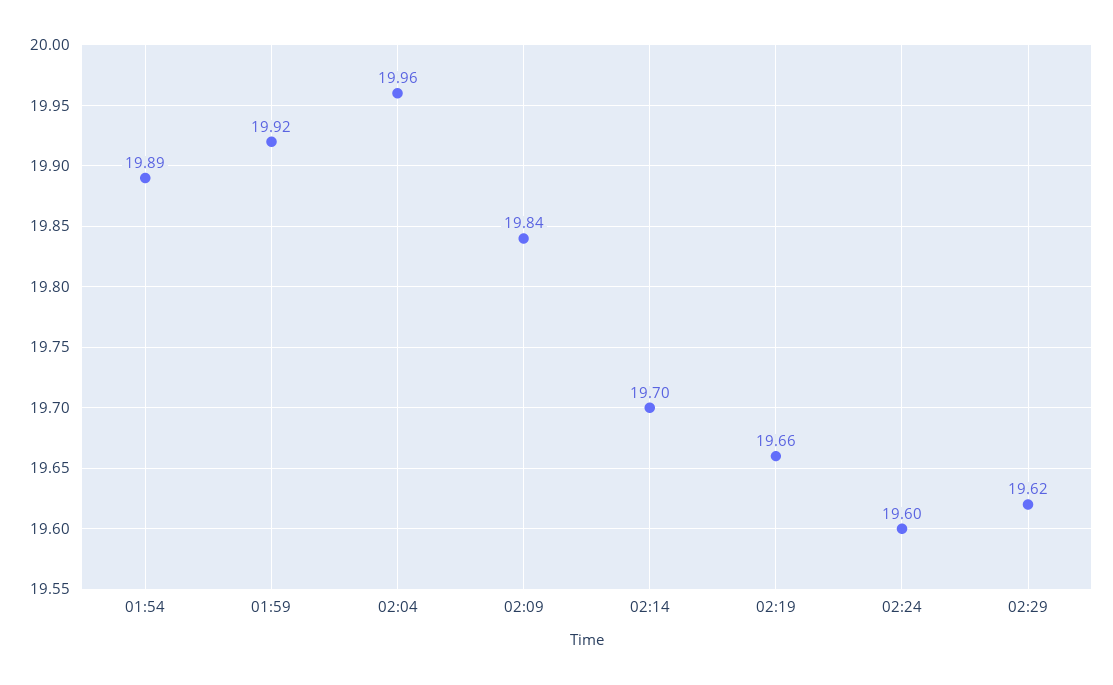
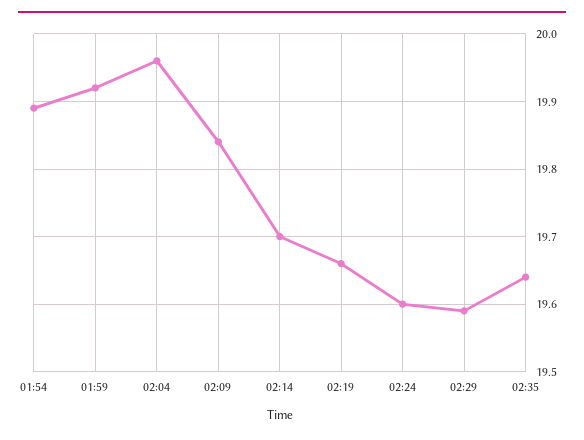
02:29: 19.62 -> 19.59
02:35: none -> 19.64

